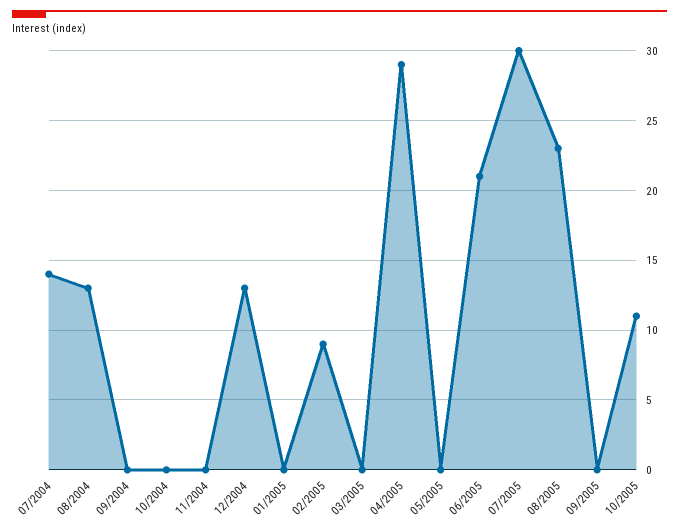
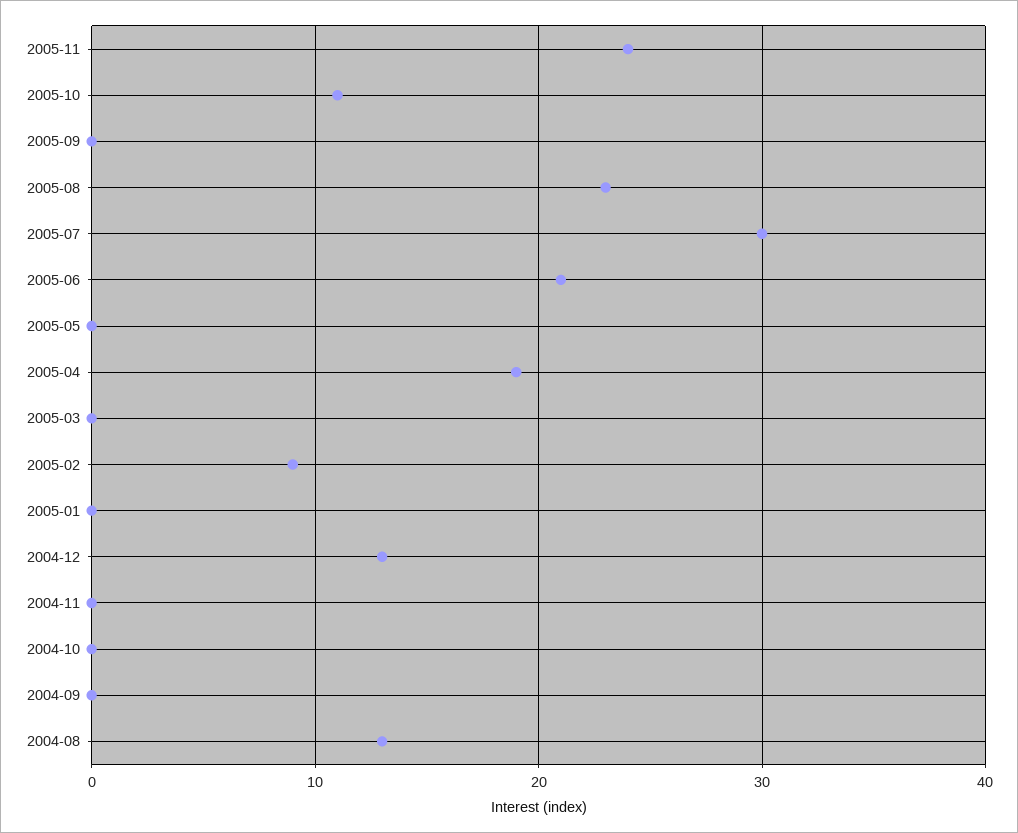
07/2004: 14 -> none
04/2005: 29 -> 19
2005-11: none -> 24

